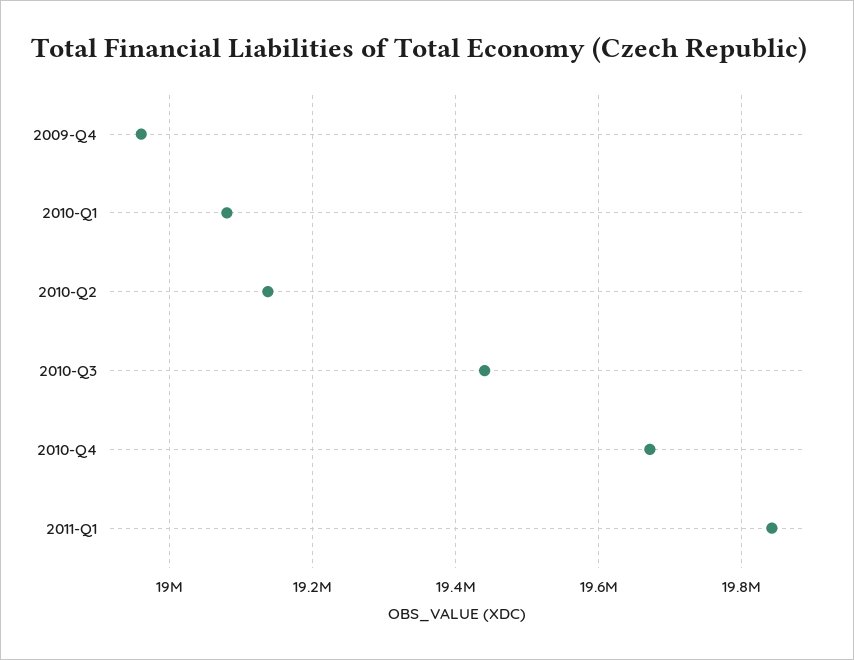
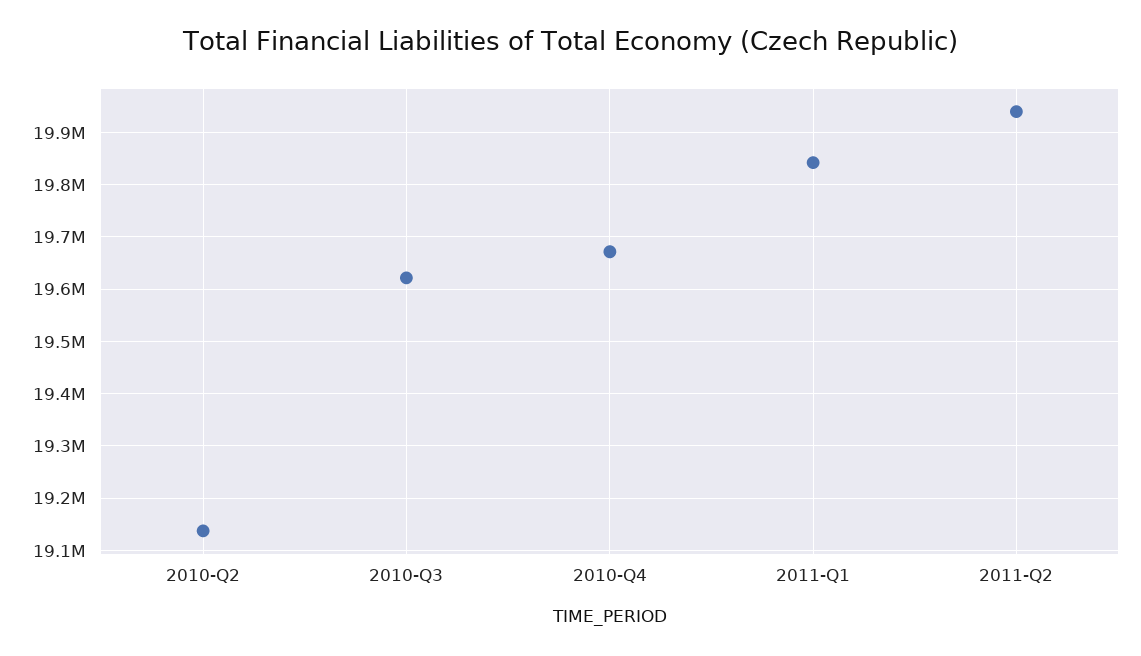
2009-Q4: 18960000 -> none
2010-Q1: 19080000 -> none
2010-Q3: 19440000 -> 19620000
2011-Q2: none -> 19940000

